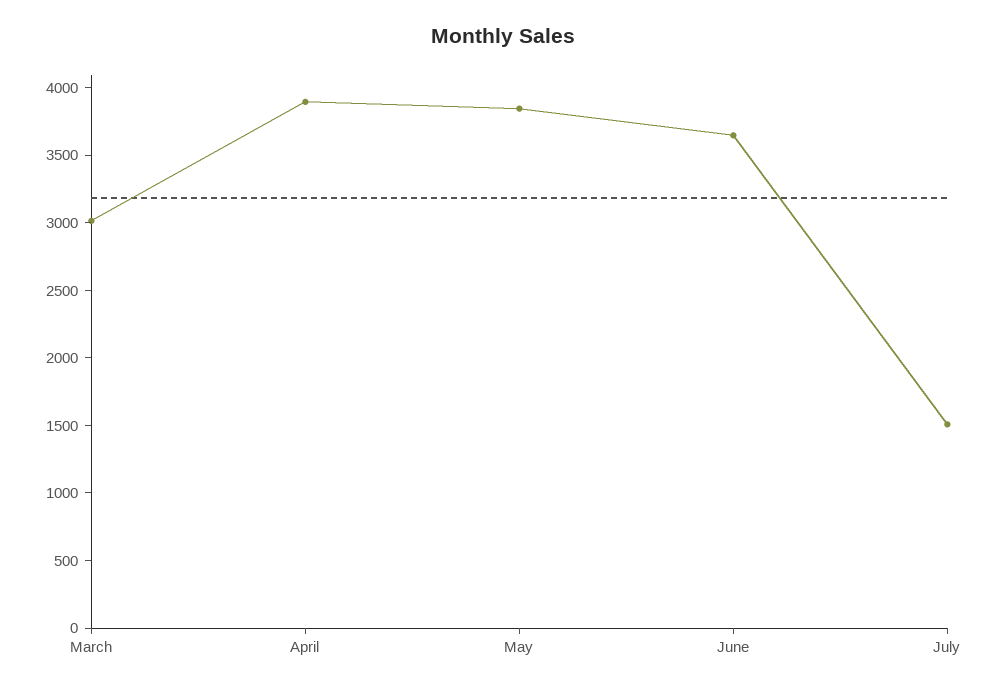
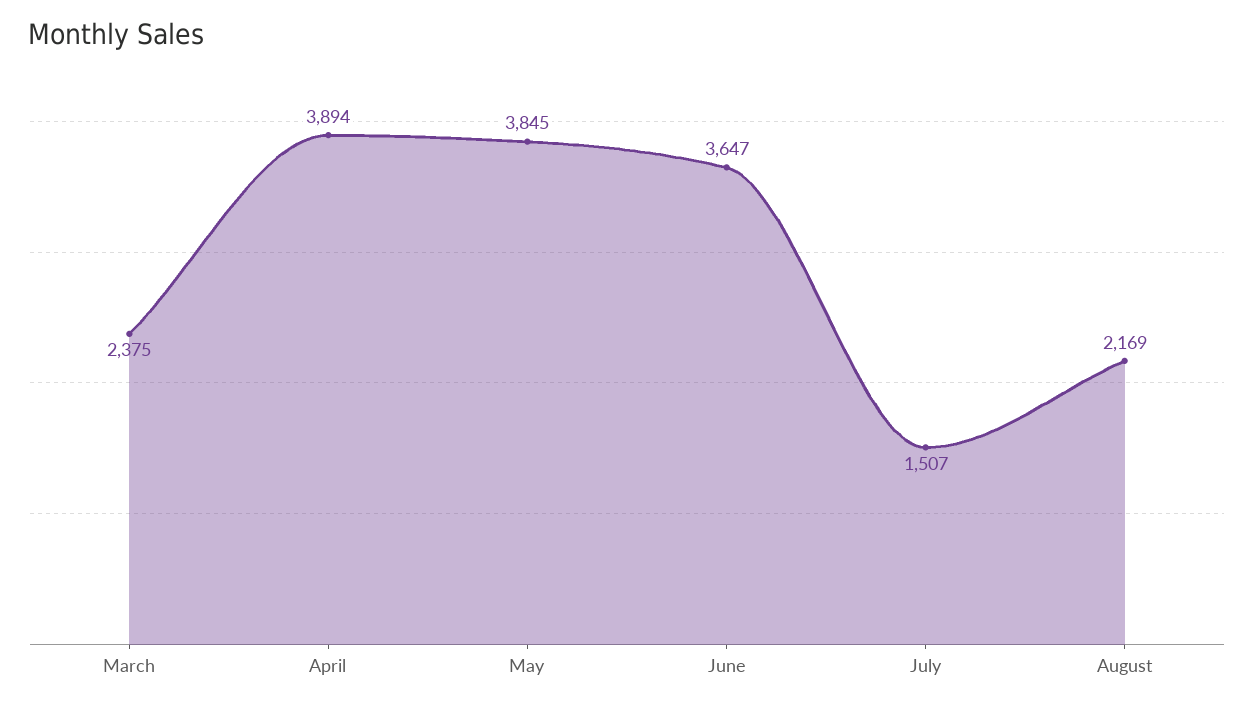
March: 3000 -> 2375
August: none -> 2169

